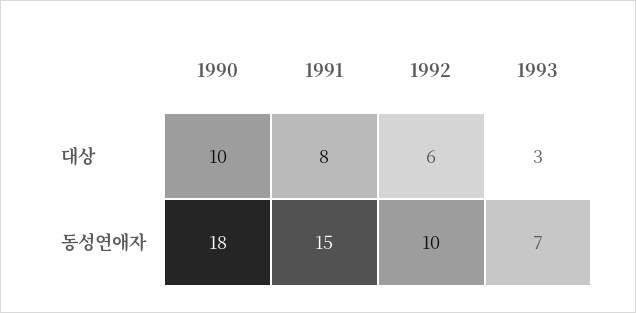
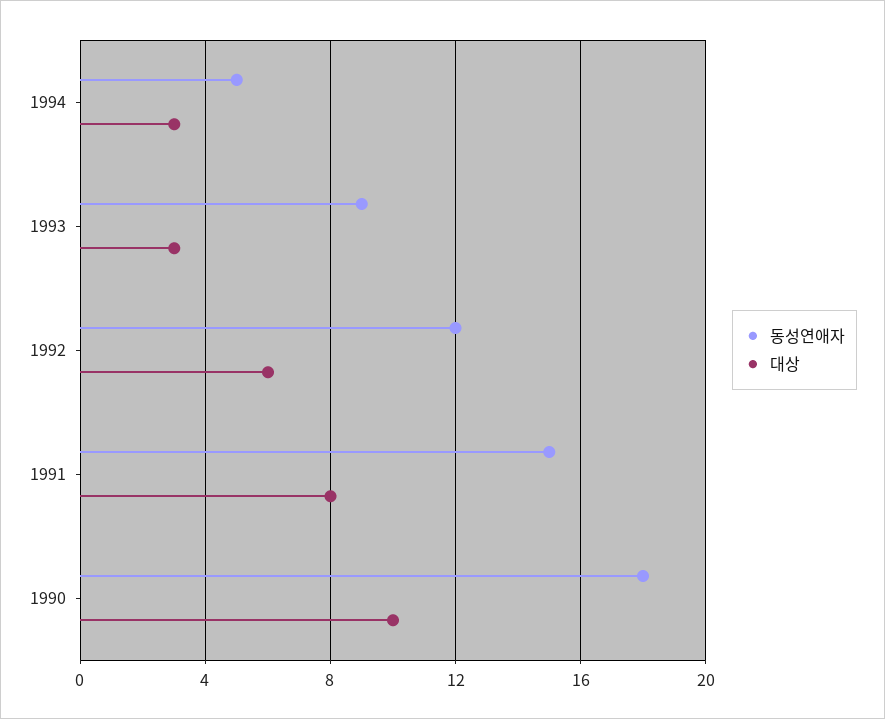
동성연애자, 1992: 10 -> 12
동성연애자, 1993: 7 -> 9
동성연애자, 1994: none -> 5
대상, 1994: none -> 3

